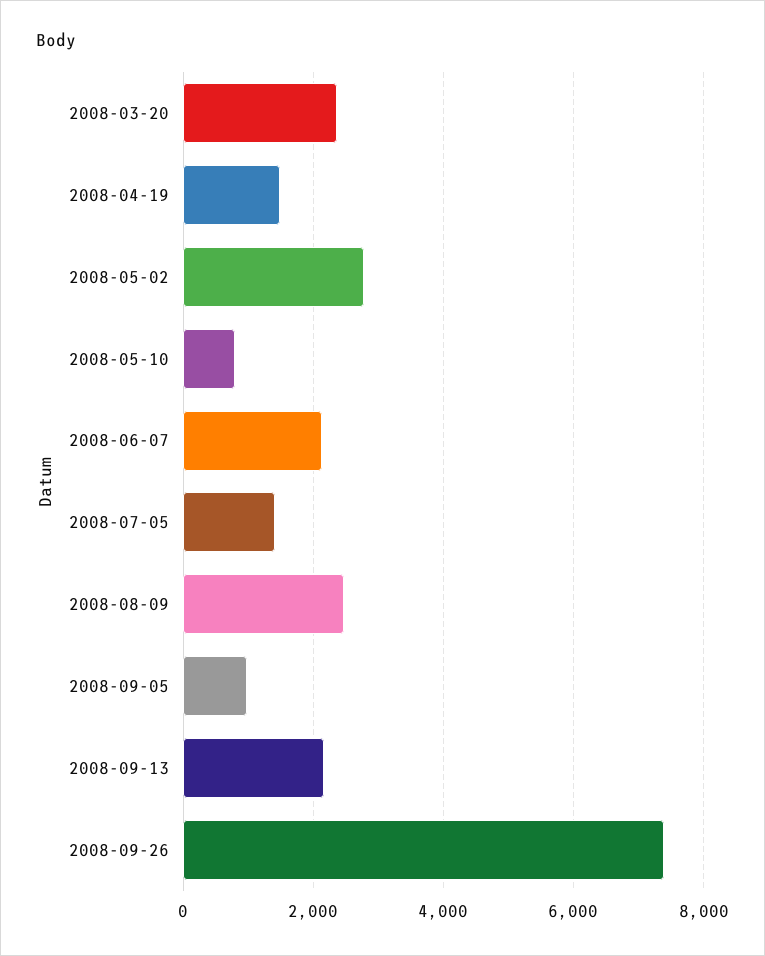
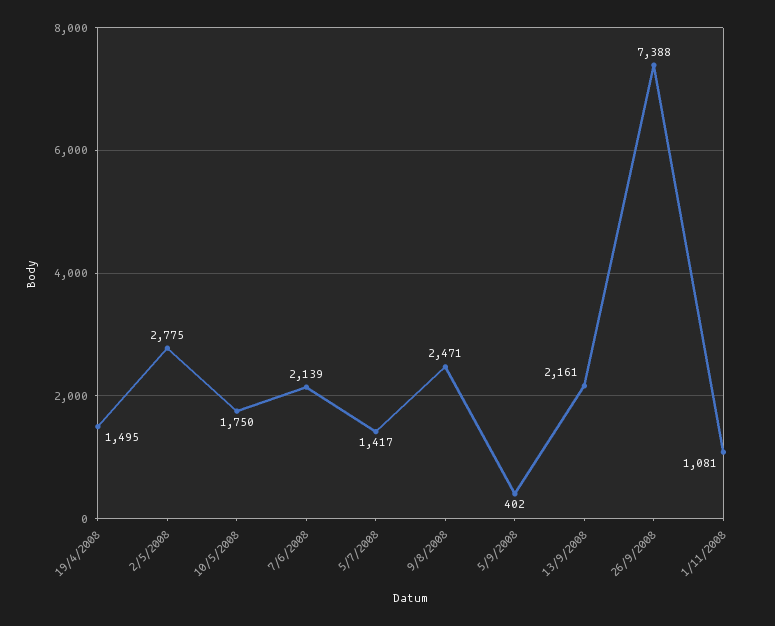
2008-03-20: 2400 -> none
2008-05-10: 800 -> 1750
2008-09-05: 1000 -> 402
1/11/2008: none -> 1081

